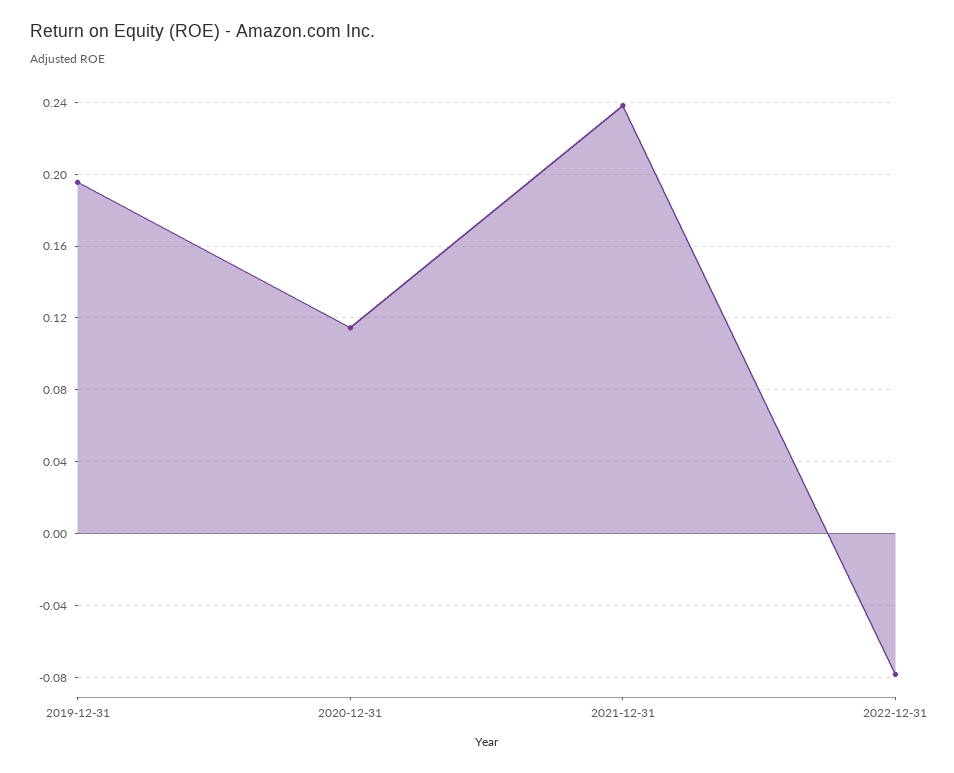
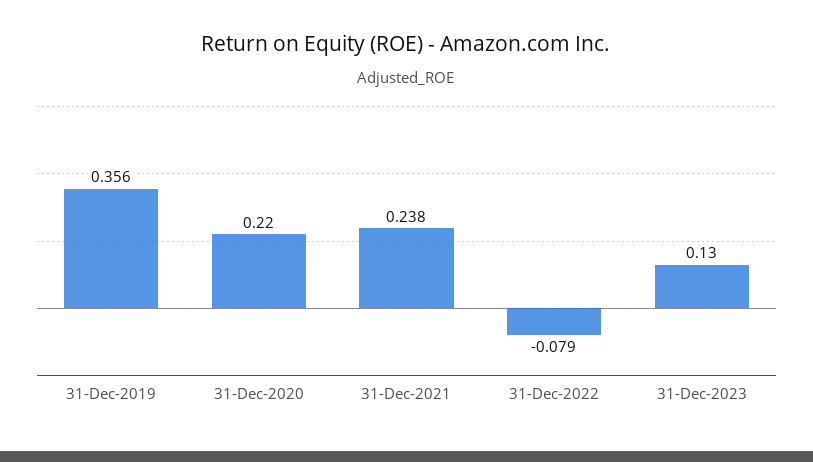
2019-12-31: 0.195 -> 0.356
2020-12-31: 0.115 -> 0.22
31-Dec-2023: none -> 0.13

